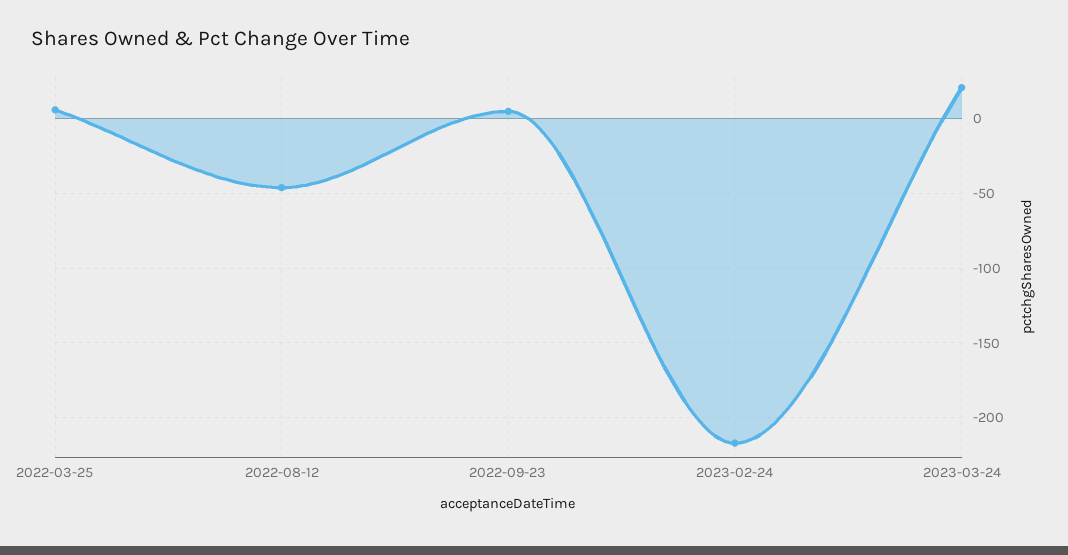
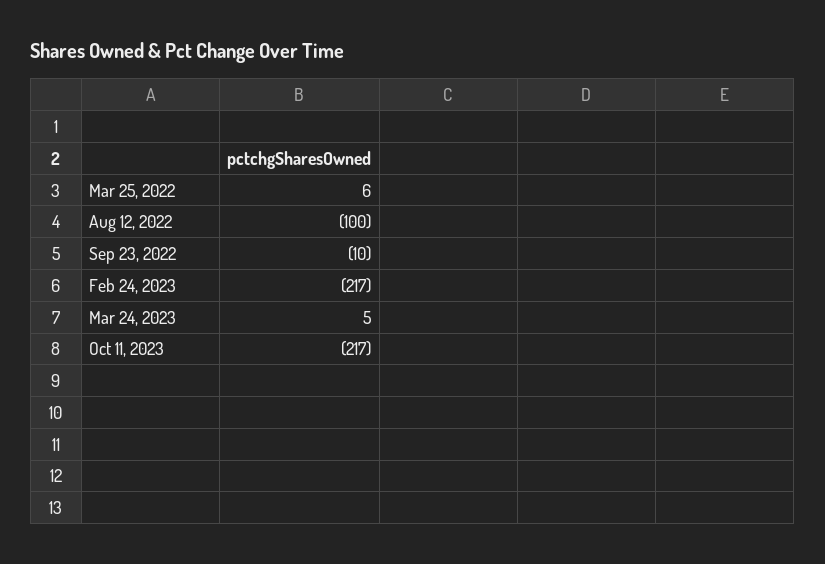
2022-08-12: -45 -> -100
2022-09-23: 5 -> -10
2023-03-24: 20 -> 5
Oct 11, 2023: none -> -217

